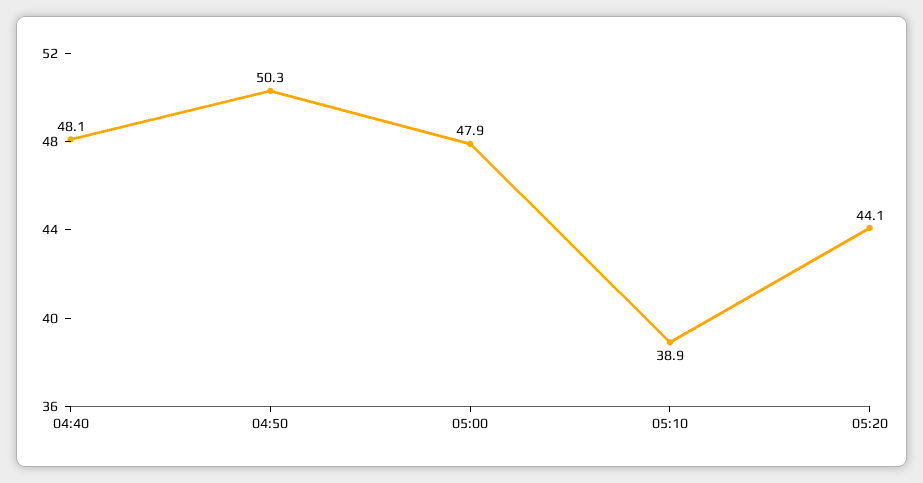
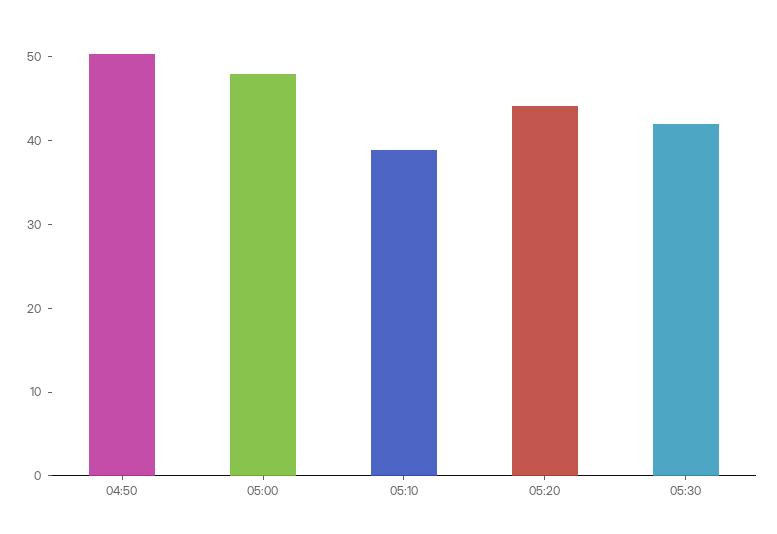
04:40: 48.1 -> none
05:30: none -> 42

